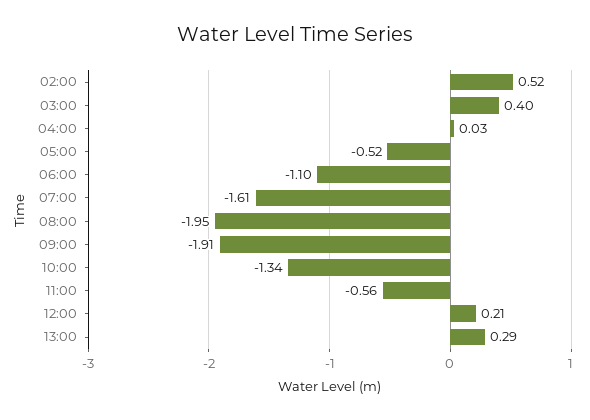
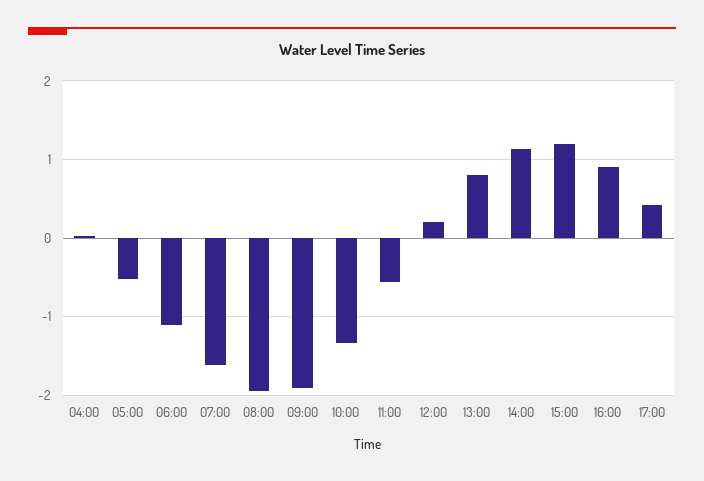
02:00: 0.52 -> none
03:00: 0.4 -> none
13:00: 0.29 -> 0.8
14:00: none -> 1.1
15:00: none -> 1.2
16:00: none -> 0.9
17:00: none -> 0.4

